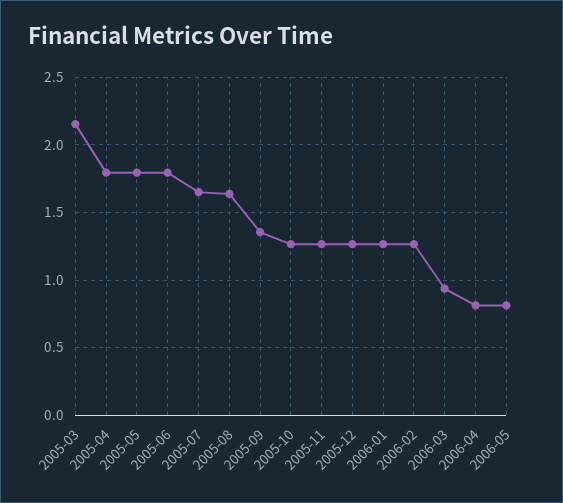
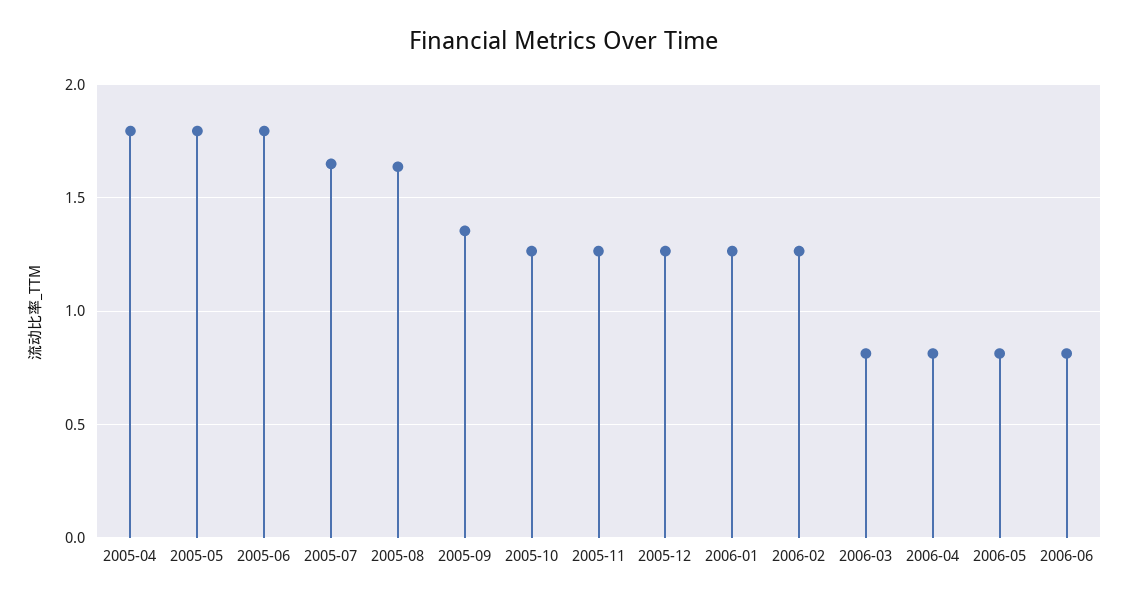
2005-03: 2.15 -> none
2006-03: 0.95 -> 0.8
2006-06: none -> 0.8

